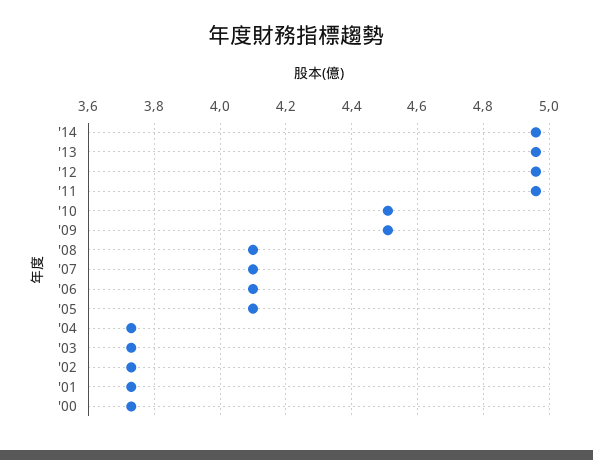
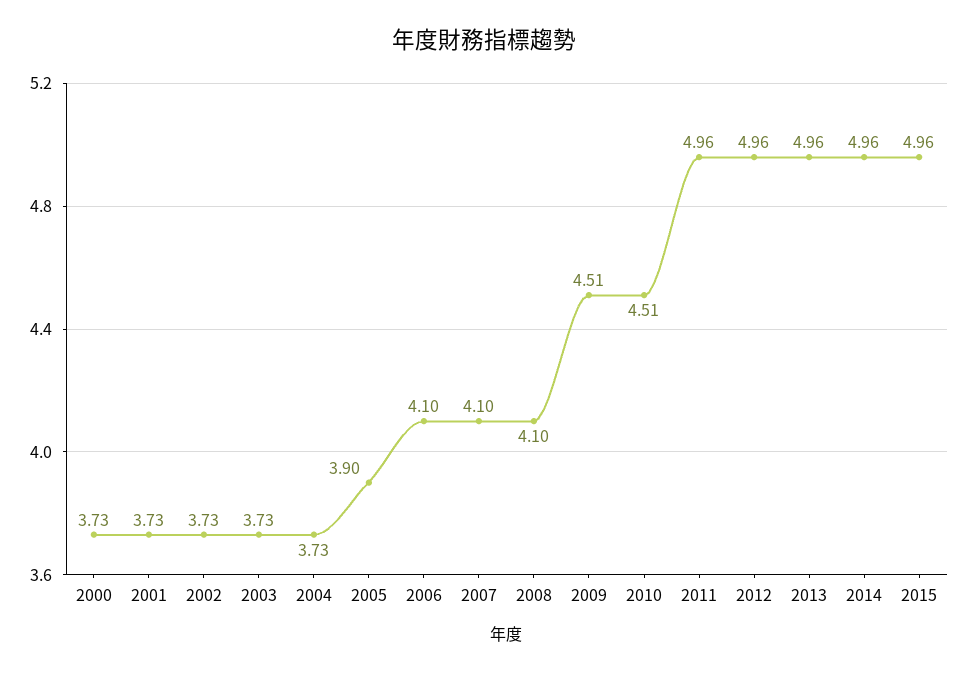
'05: 4.1 -> 3.9
2015: none -> 4.96

